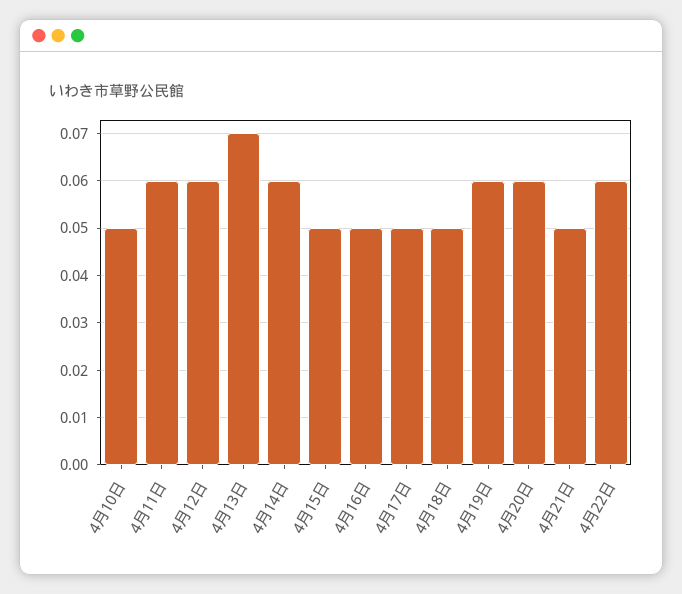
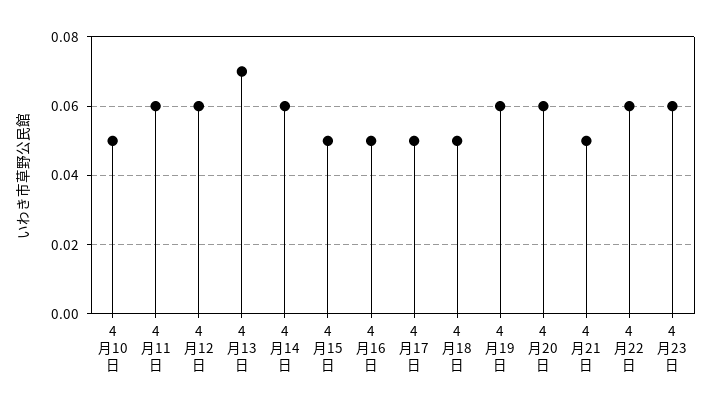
4月23日: none -> 0.06

